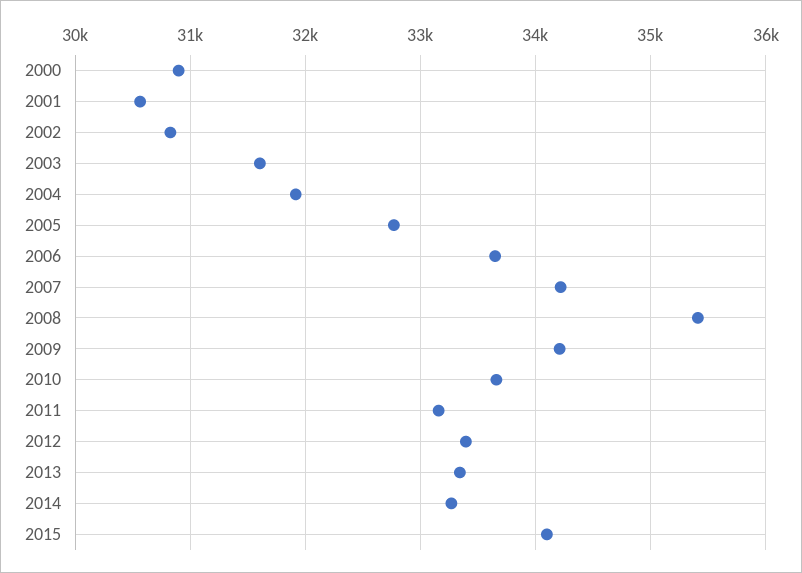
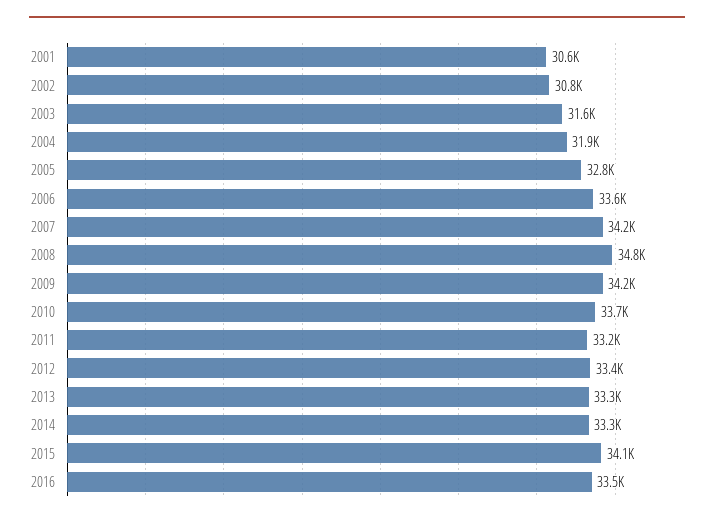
2000: 30900 -> none
2008: 35400 -> 34800
2016: none -> 33500

